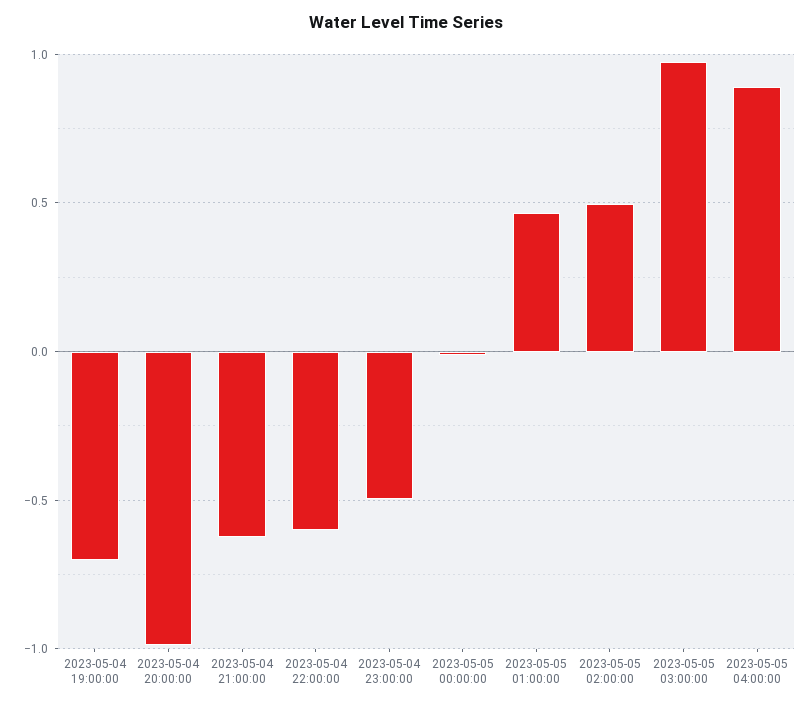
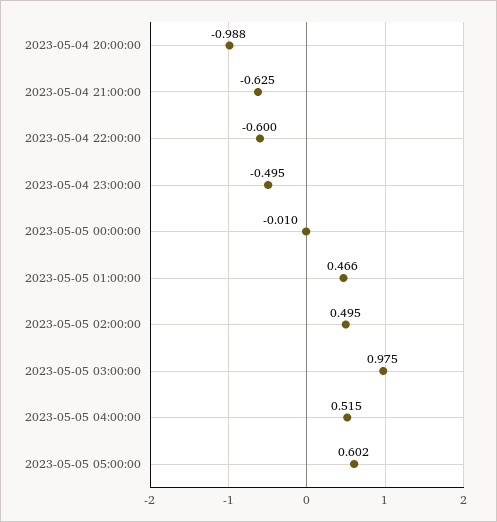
2023-05-04 19:00:00: -0.7 -> none
2023-05-05 04:00:00: 0.9 -> 0.515
2023-05-05 05:00:00: none -> 0.602

